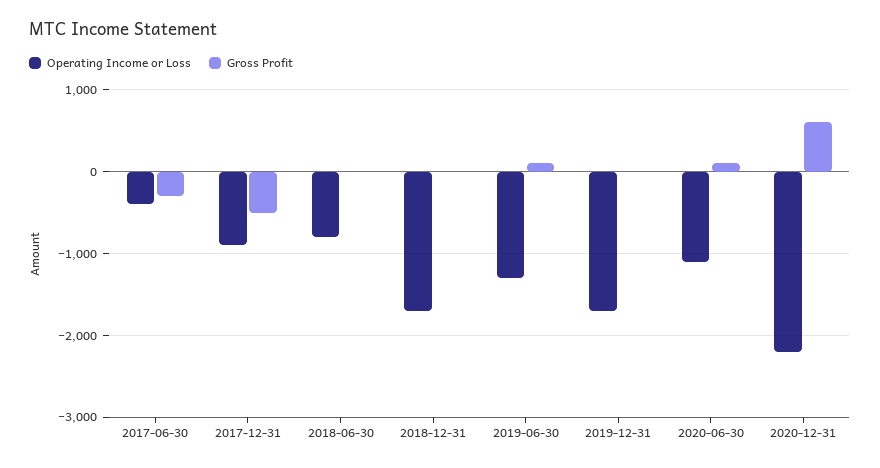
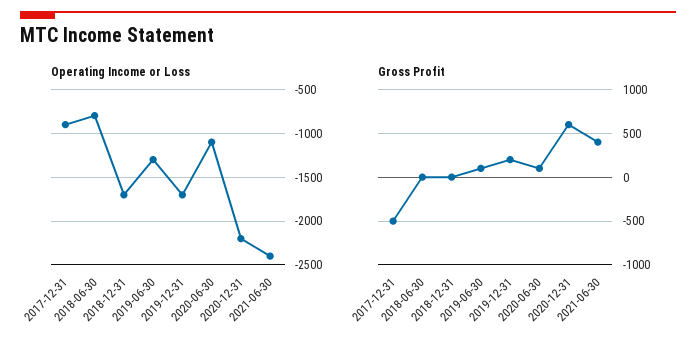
Operating Income or Loss, 2017-06-30: -400 -> none
Gross Profit, 2017-06-30: -300 -> none
Gross Profit, 2019-12-31: 0 -> 200
Operating Income or Loss, 2021-06-30: none -> -2400
Gross Profit, 2021-06-30: none -> 400

